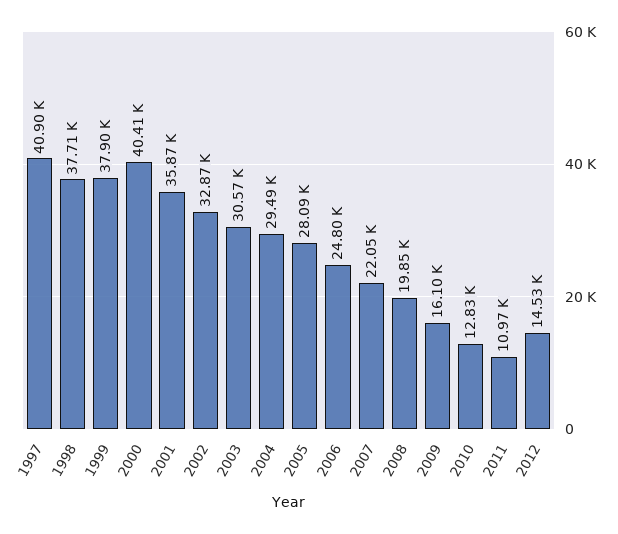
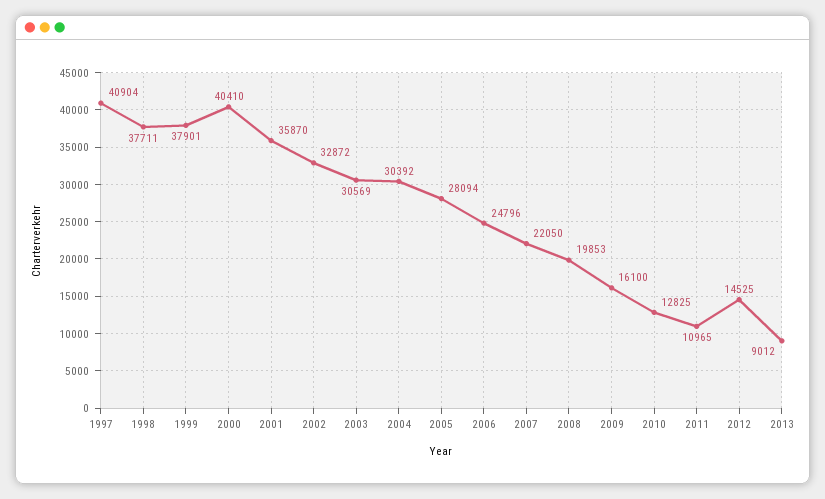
2004: 29490 -> 30392
2013: none -> 9012

